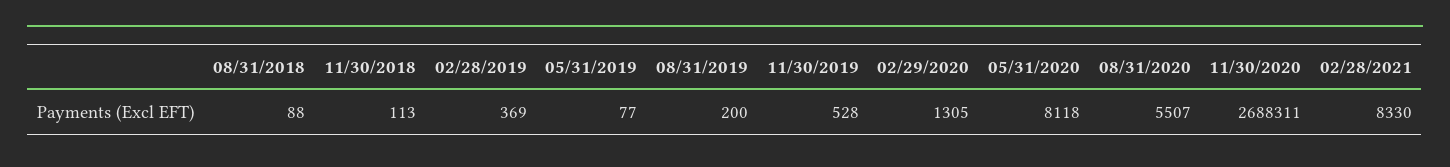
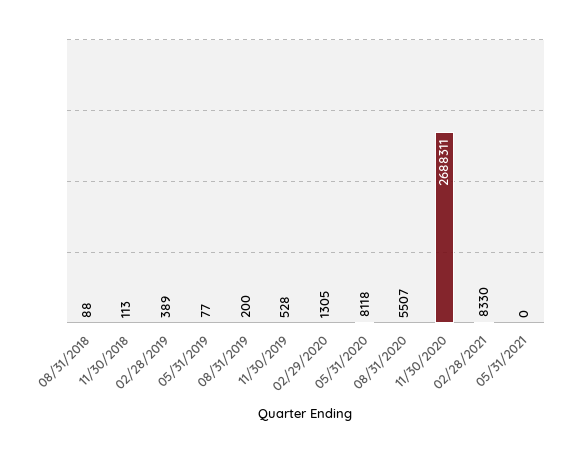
02/28/2019: 369 -> 389
05/31/2021: none -> 0

